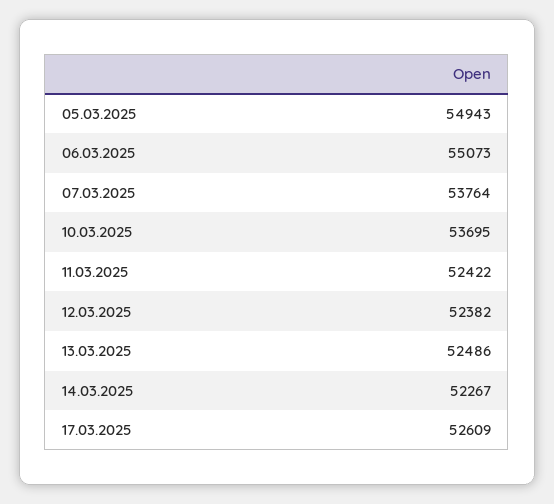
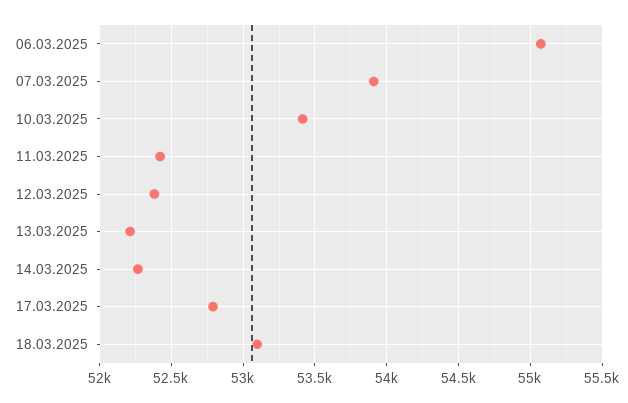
05.03.2025: 54943 -> none
07.03.2025: 53764 -> 53900
10.03.2025: 53695 -> 53400
13.03.2025: 52486 -> 52200
17.03.2025: 52609 -> 52800
18.03.2025: none -> 53100

